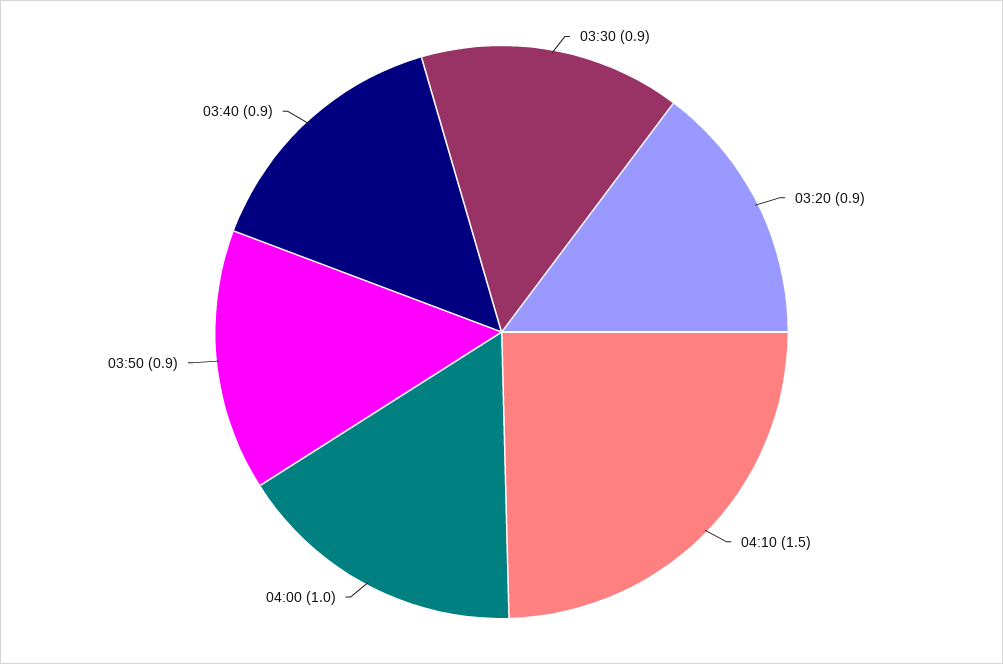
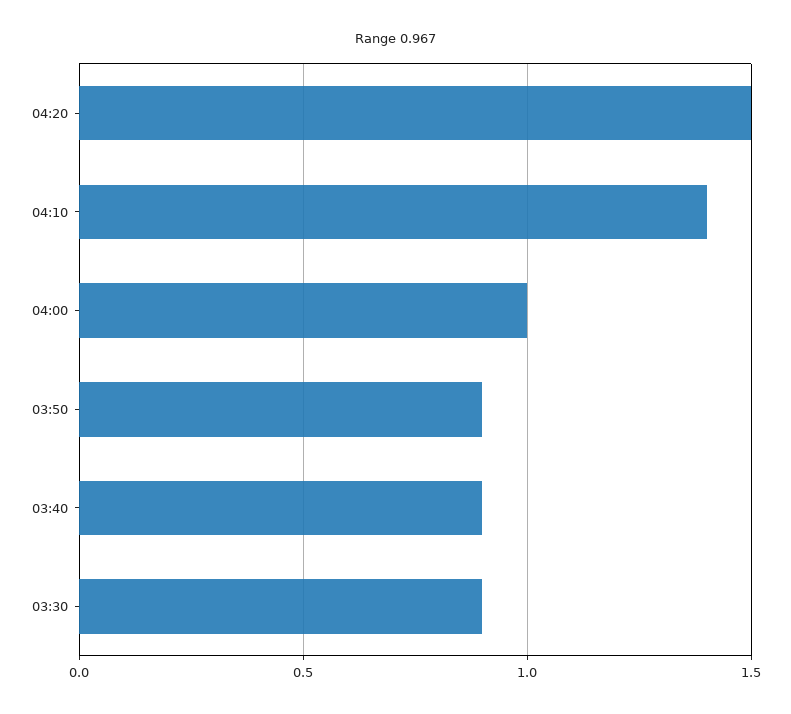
03:20: 0.9 -> none
04:10: 1.5 -> 1.4
04:20: none -> 1.5

